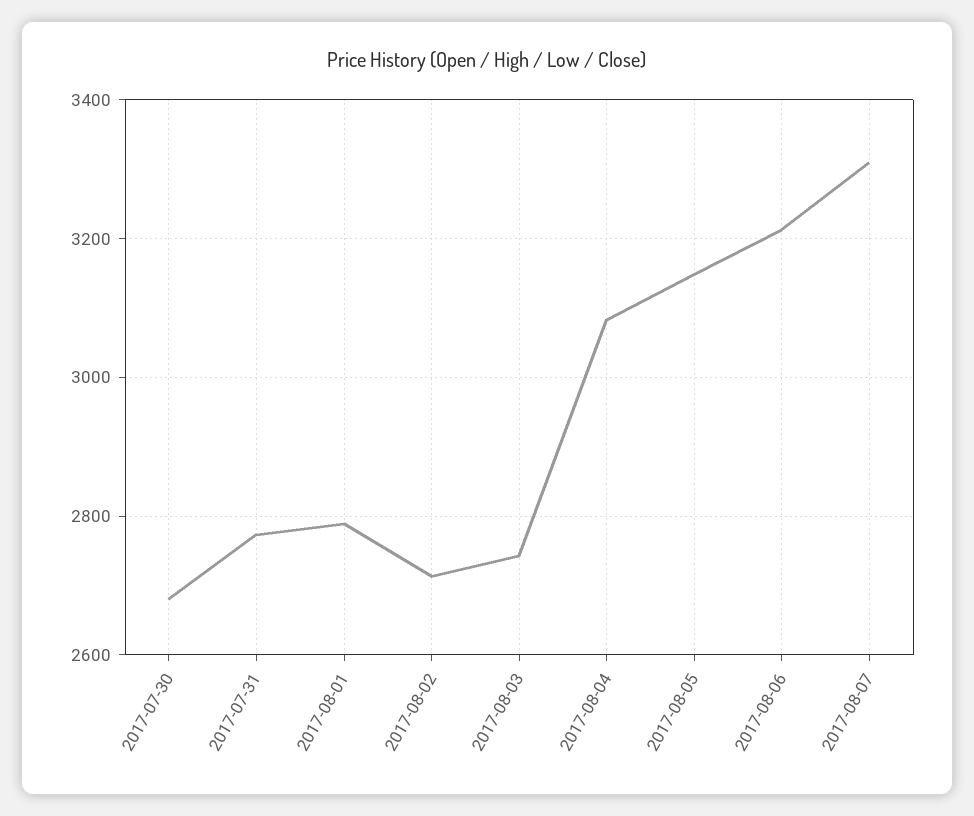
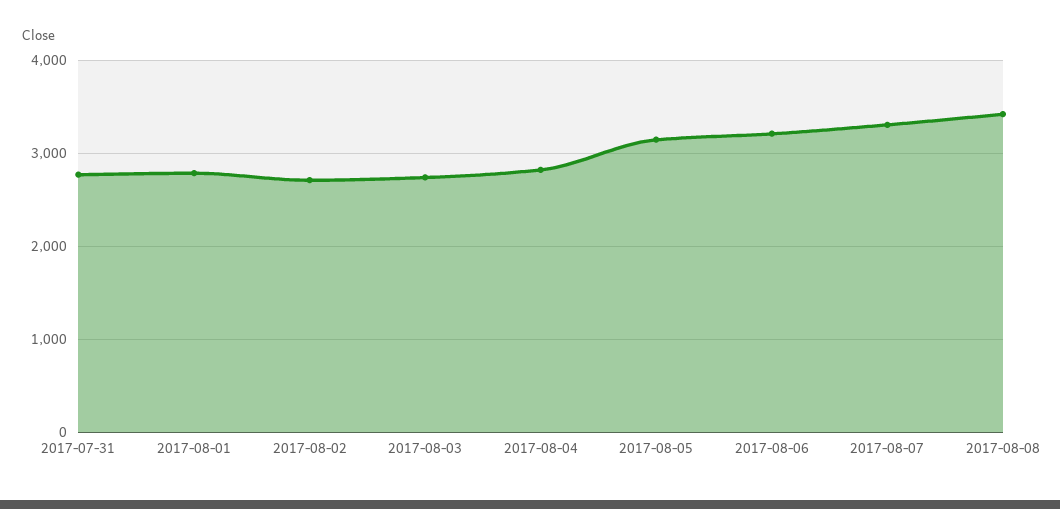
2017-07-30: 2680 -> none
2017-08-04: 3080 -> 2800
2017-08-08: none -> 3400

